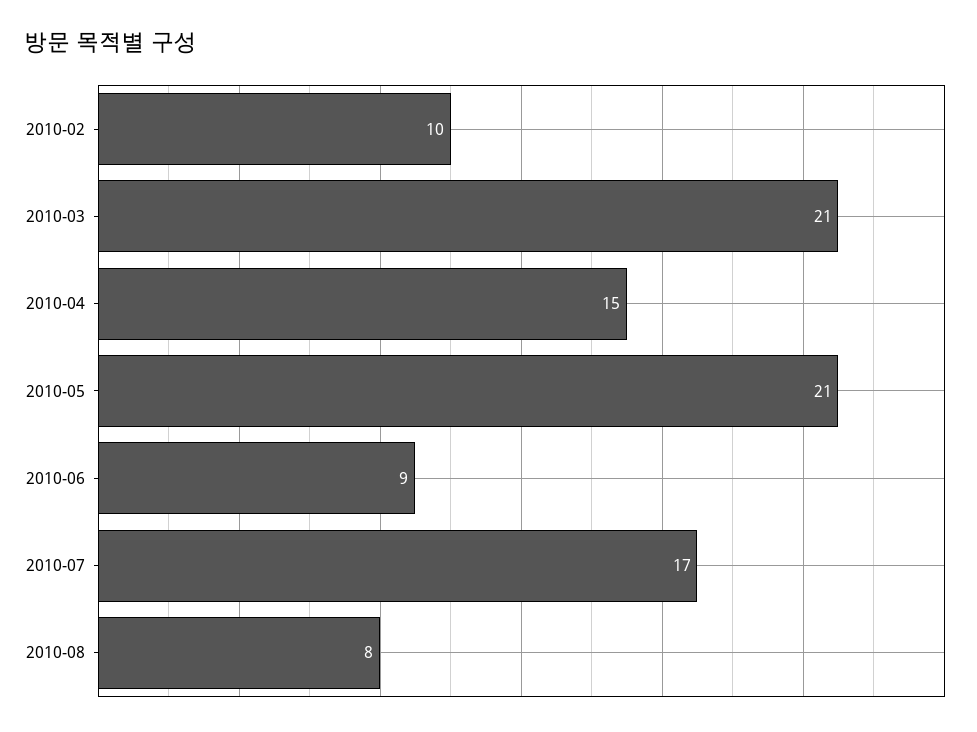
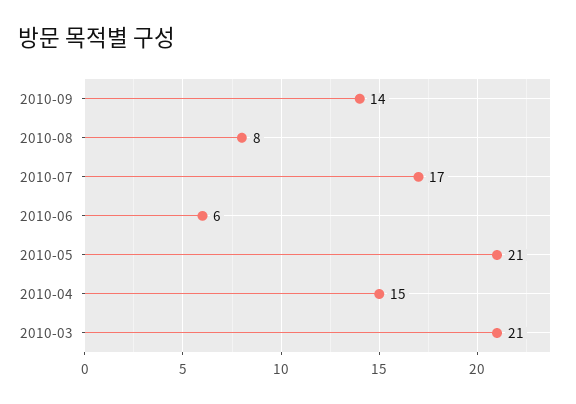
2010-02: 10 -> none
2010-06: 9 -> 6
2010-09: none -> 14

